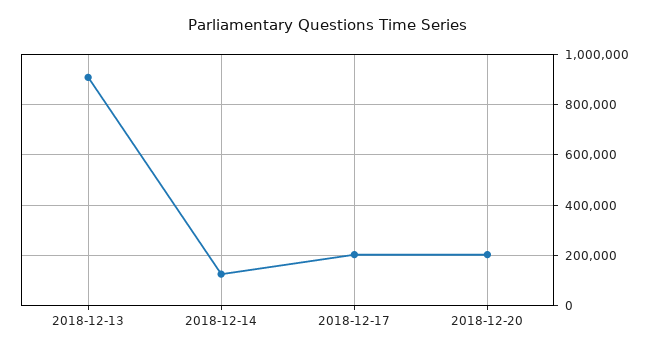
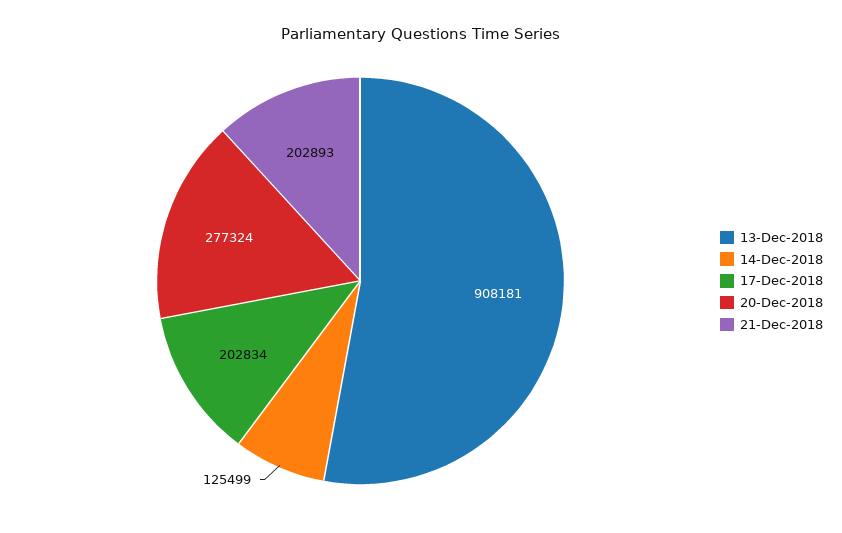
2018-12-20: 200000 -> 277324
21-Dec-2018: none -> 202893

